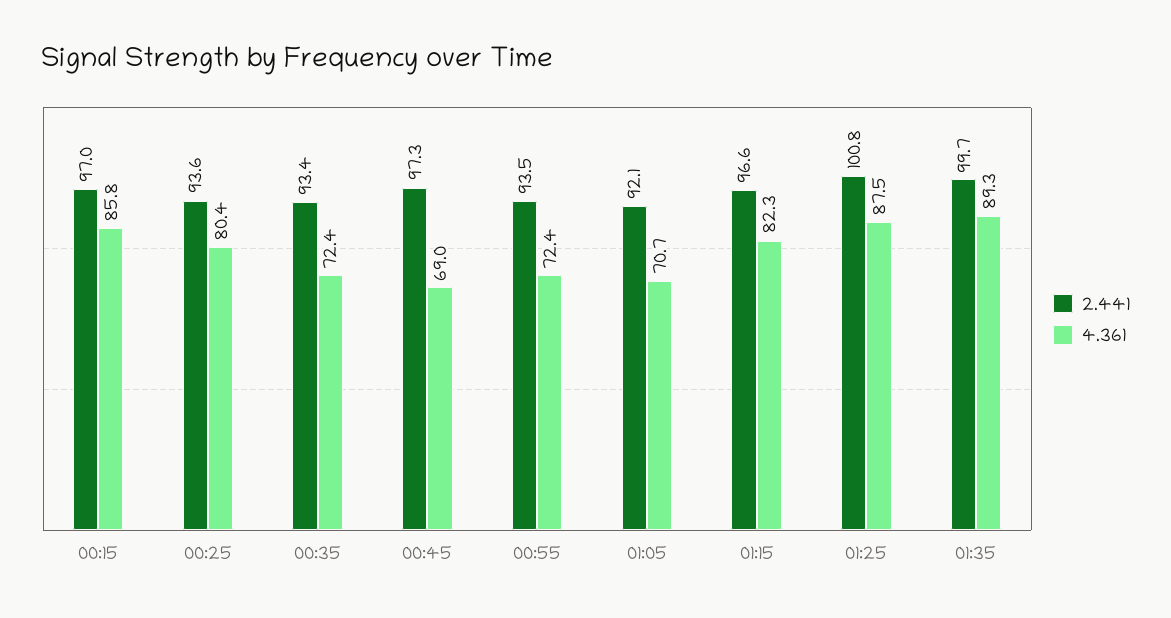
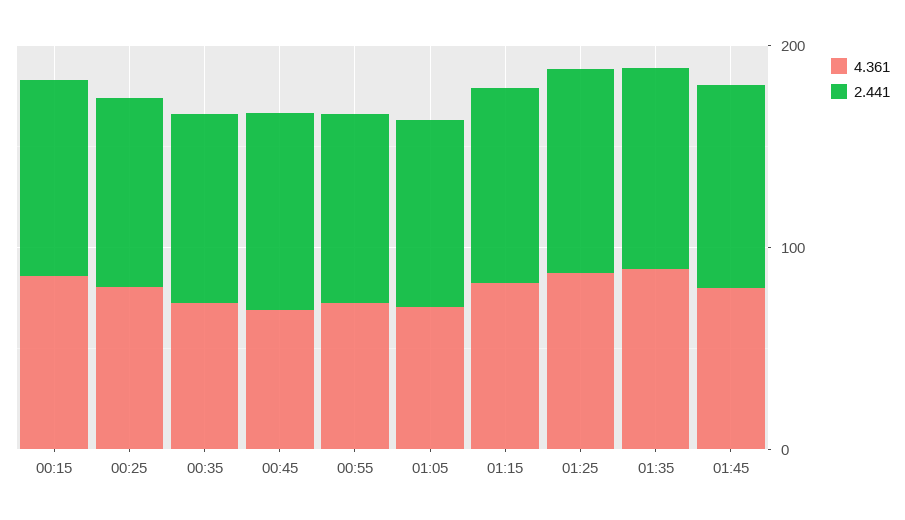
4.361, 01:45: none -> 80
2.441, 01:45: none -> 100

